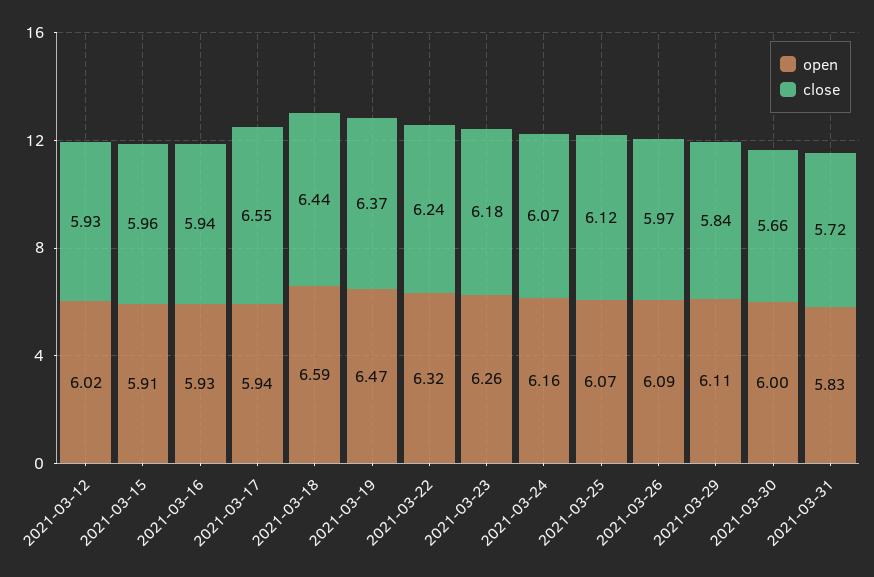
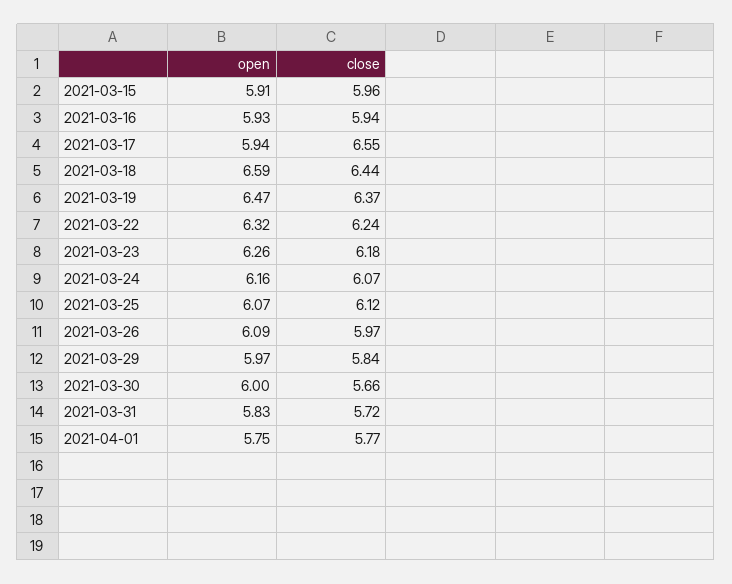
open, 2021-03-12: 6.02 -> none
close, 2021-03-12: 5.93 -> none
open, 2021-03-29: 6.11 -> 5.97
open, 2021-04-01: none -> 5.75
close, 2021-04-01: none -> 5.77

